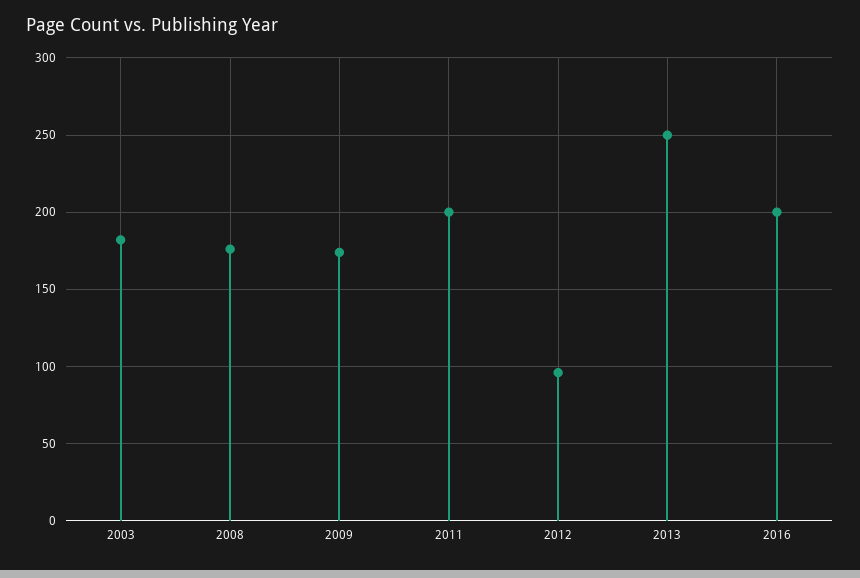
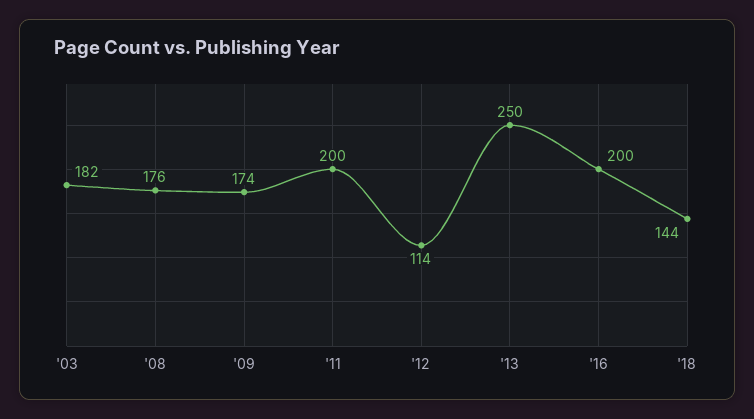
2012: 95 -> 114
'18: none -> 144

